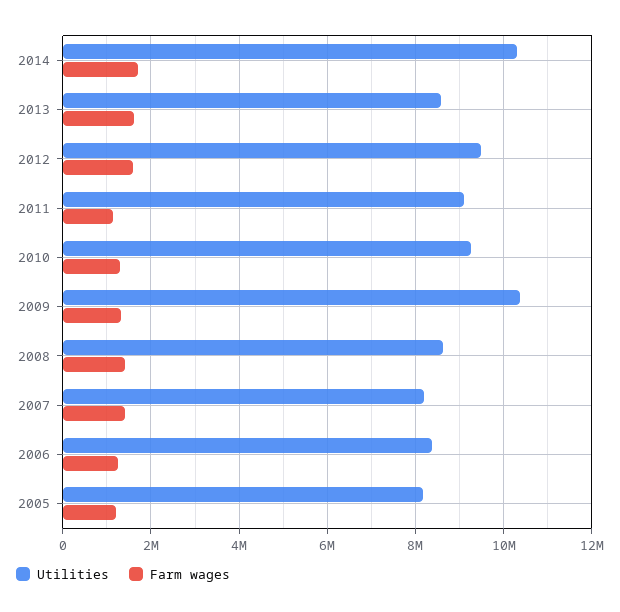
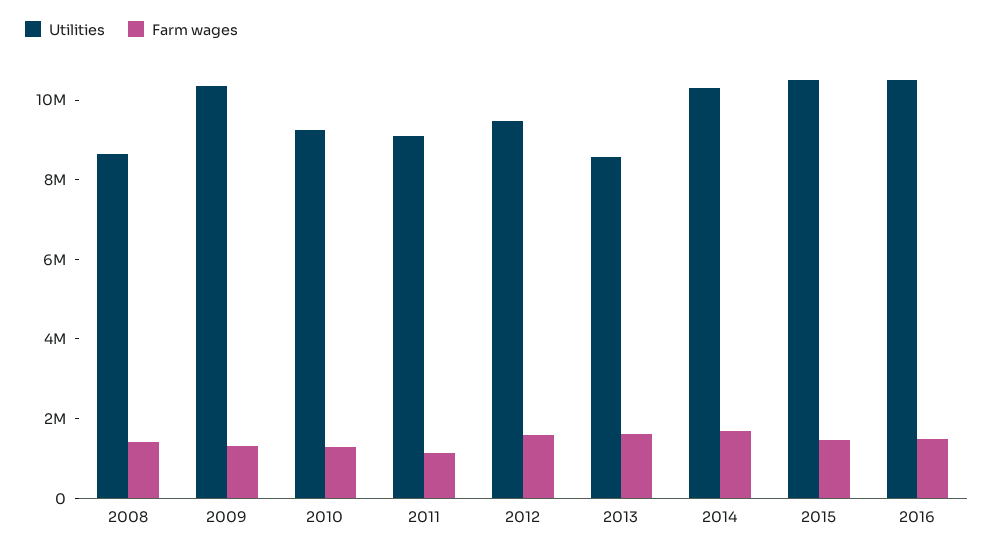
Utilities, 2007: 8200000 -> none
Farm wages, 2007: 1400000 -> none
Utilities, 2006: 8400000 -> none
Farm wages, 2006: 1200000 -> none
Utilities, 2005: 8200000 -> none
Farm wages, 2005: 1200000 -> none
Utilities, 2015: none -> 10500000
Farm wages, 2015: none -> 1500000
Utilities, 2016: none -> 10500000
Farm wages, 2016: none -> 1500000

